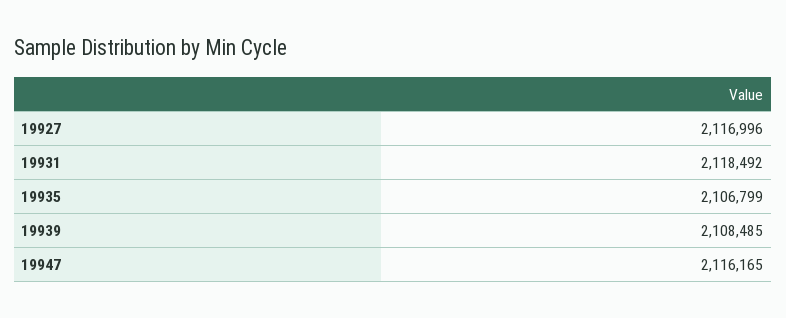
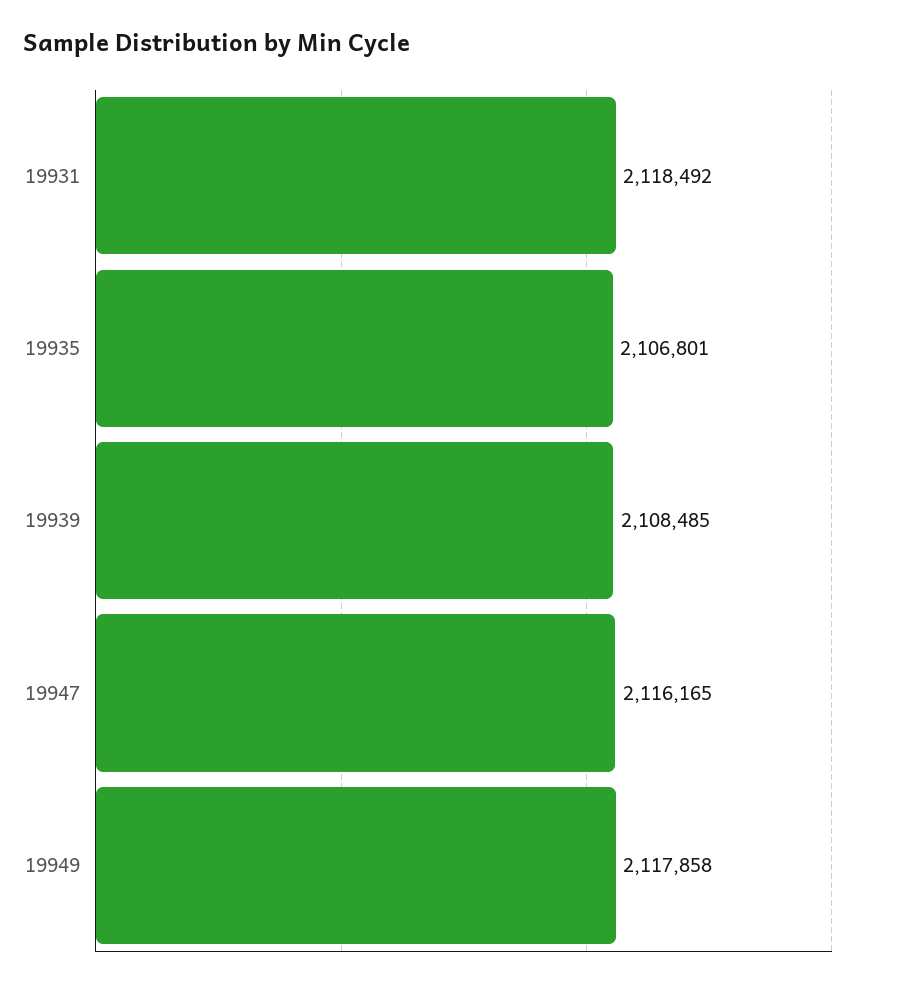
19927: 2116996 -> none
19935: 2106799 -> 2106801
19949: none -> 2117858

